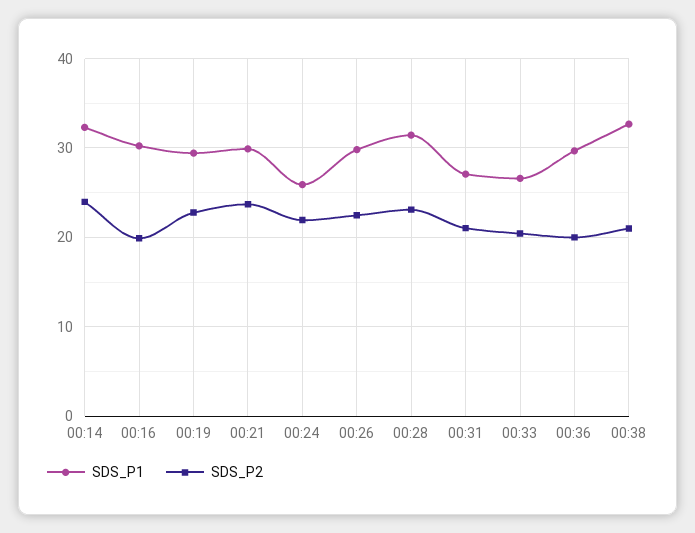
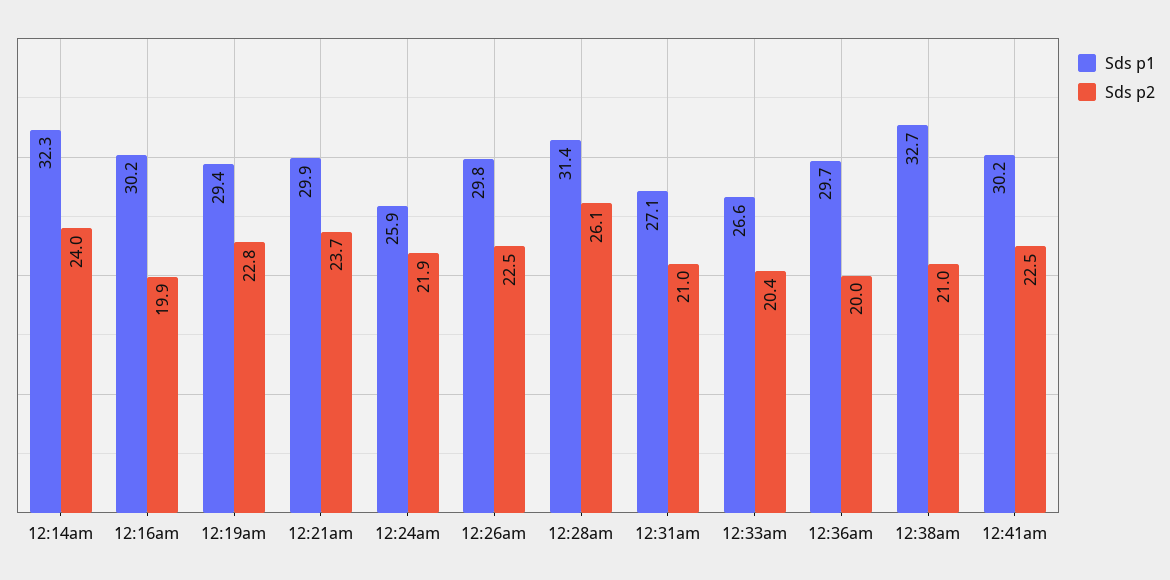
SDS_P2, 00:28: 23 -> 26.1
SDS_P1, 12:41am: none -> 30.2
SDS_P2, 12:41am: none -> 22.5

